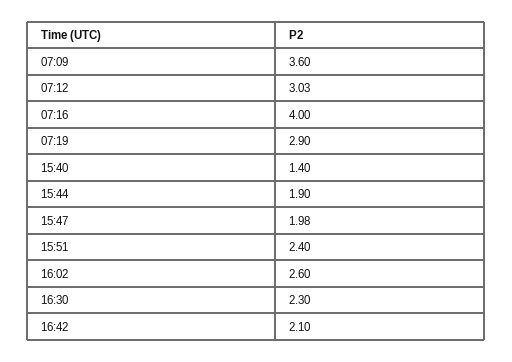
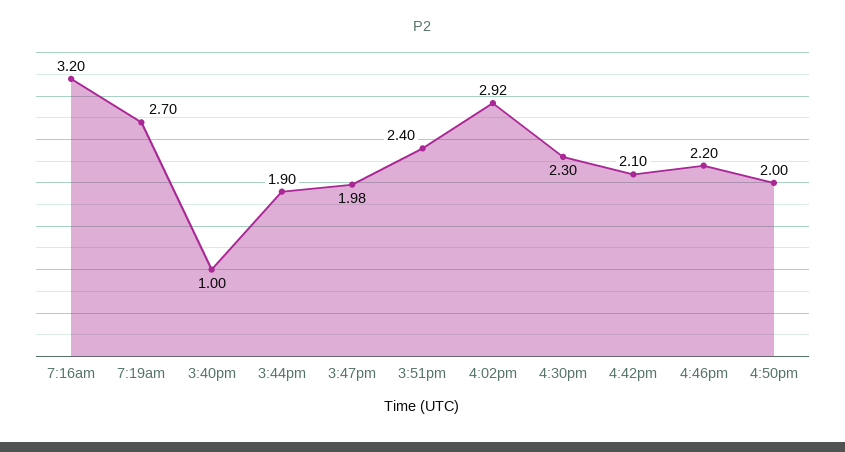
07:09: 3.6 -> none
07:12: 3.03 -> none
07:16: 4 -> 3.2
07:19: 2.9 -> 2.7
15:40: 1.4 -> 1
16:02: 2.6 -> 2.92
4:46pm: none -> 2.2
4:50pm: none -> 2

